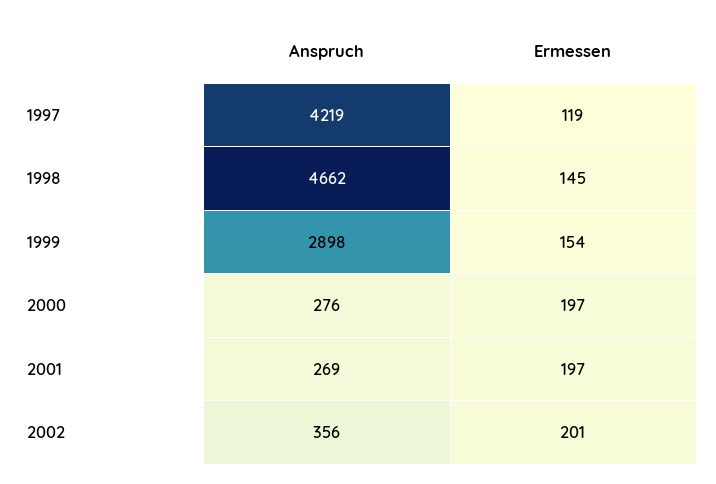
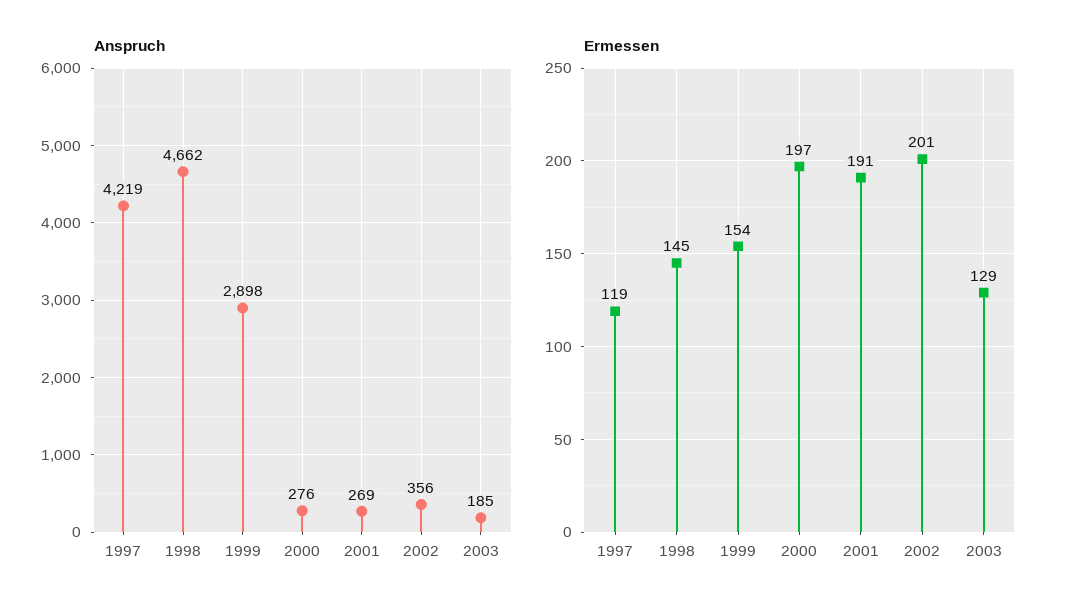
Ermessen, 2001: 197 -> 191
Anspruch, 2003: none -> 185
Ermessen, 2003: none -> 129

